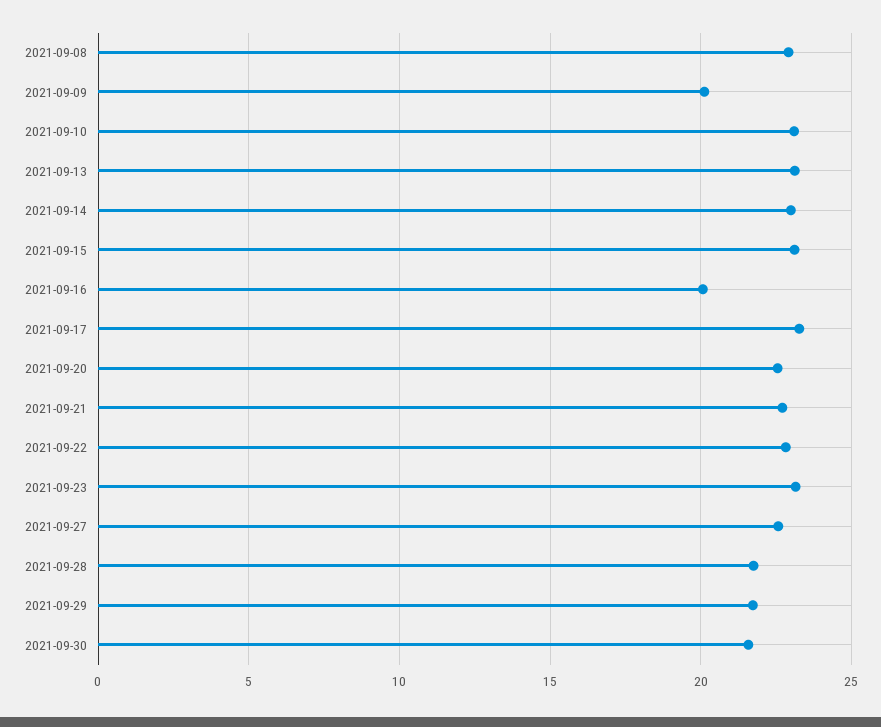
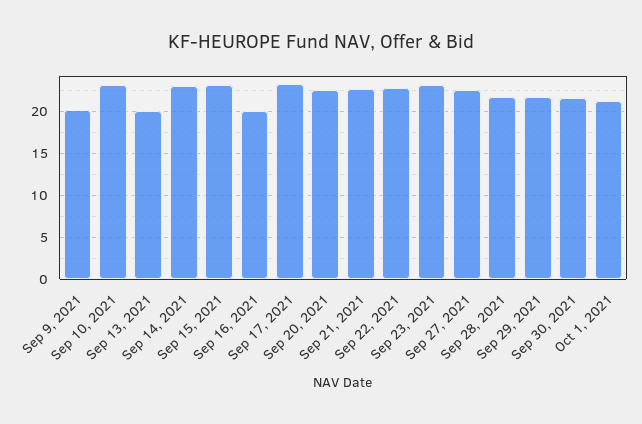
2021-09-08: 23 -> none
2021-09-13: 23 -> 20
Oct 1, 2021: none -> 21

